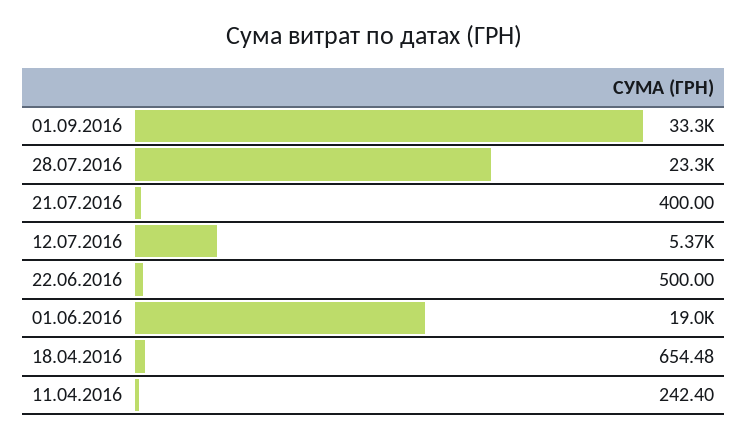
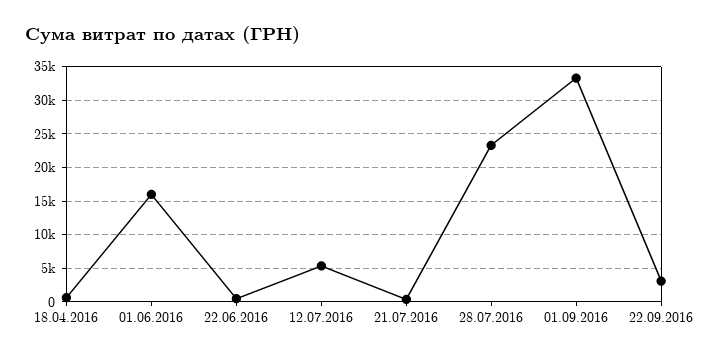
01.06.2016: 19000 -> 16000
11.04.2016: 242.4 -> none
22.09.2016: none -> 3000

